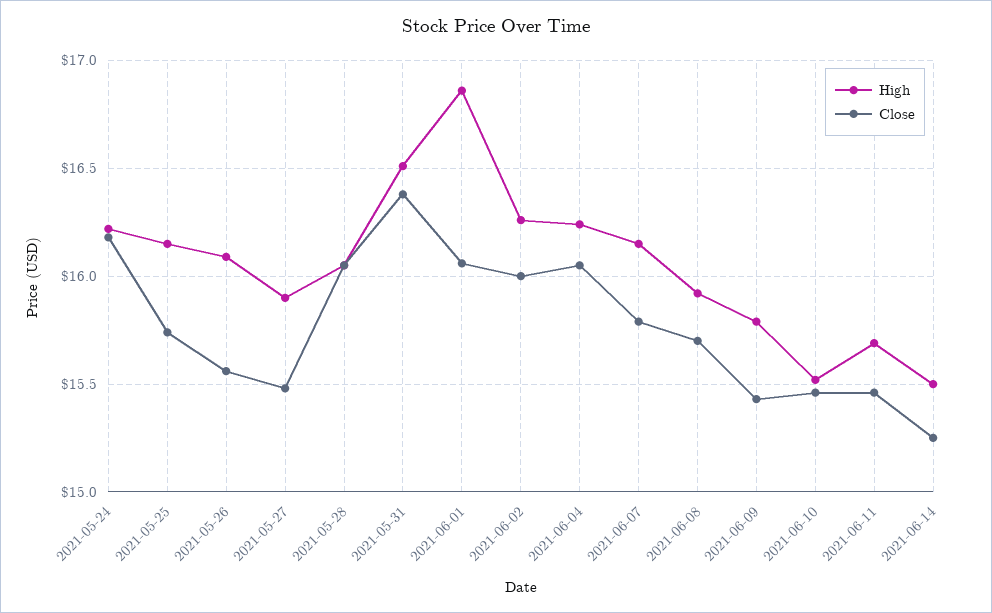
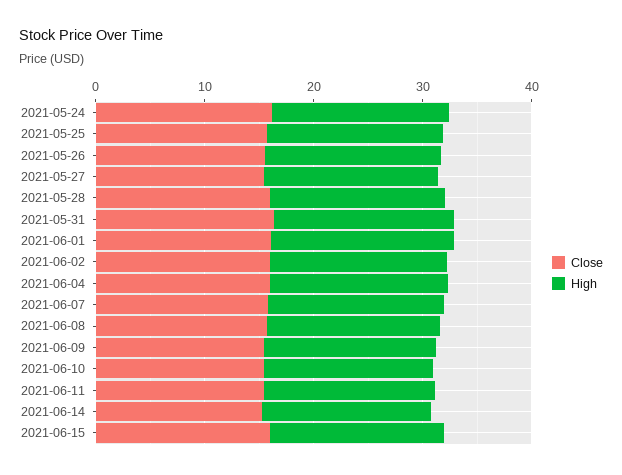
Close, 2021-06-15: none -> 16
High, 2021-06-15: none -> 16

